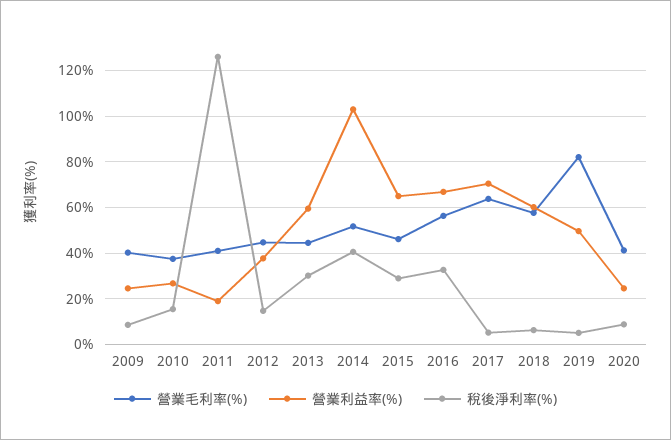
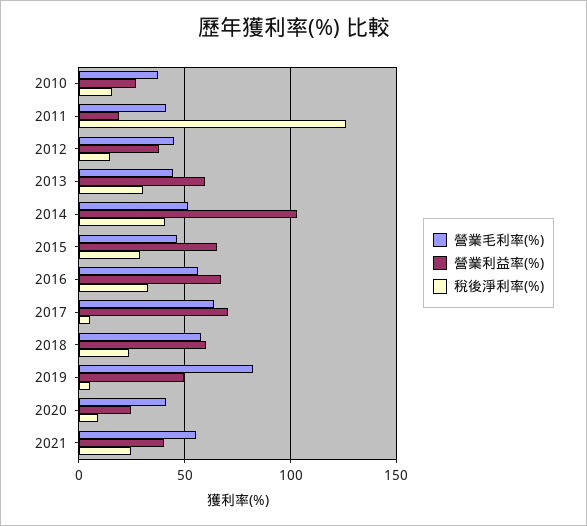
營業毛利率(%), 2009: 40 -> none
營業利益率(%), 2009: 25 -> none
稅後淨利率(%), 2009: 10 -> none
稅後淨利率(%), 2018: 5 -> 25
營業毛利率(%), 2021: none -> 55
營業利益率(%), 2021: none -> 40
稅後淨利率(%), 2021: none -> 25

